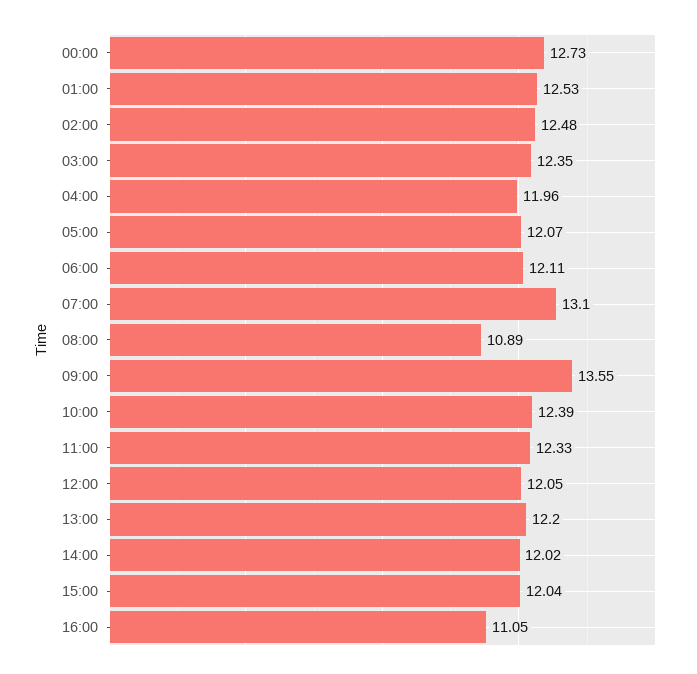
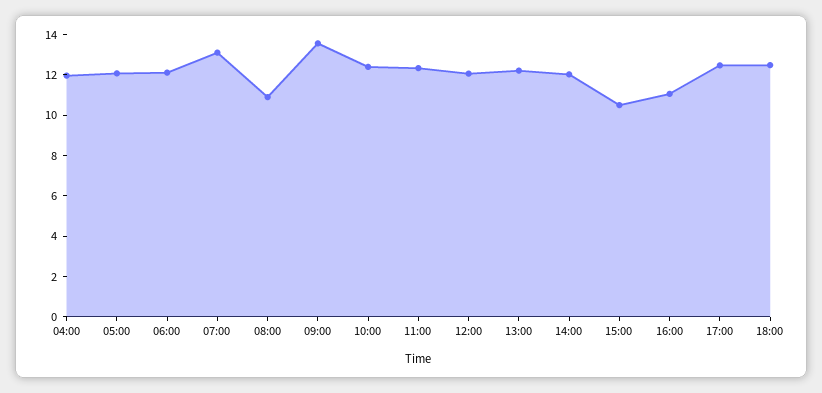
00:00: 12.73 -> none
01:00: 12.53 -> none
02:00: 12.48 -> none
03:00: 12.35 -> none
15:00: 12.04 -> 10.5
17:00: none -> 12.5
18:00: none -> 12.5

